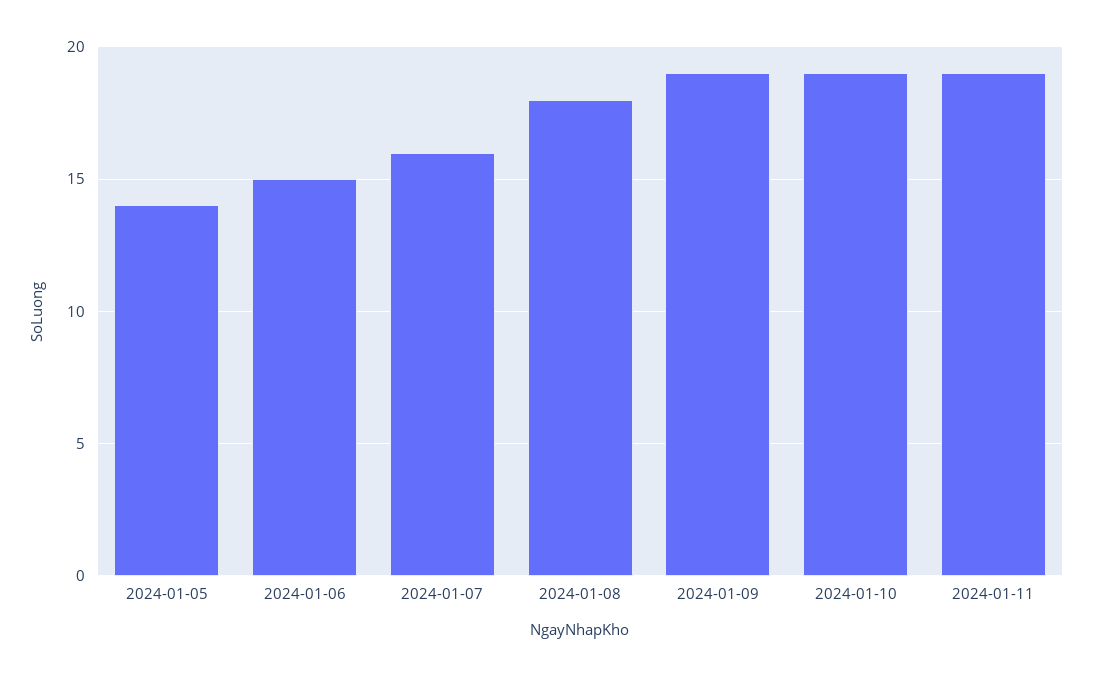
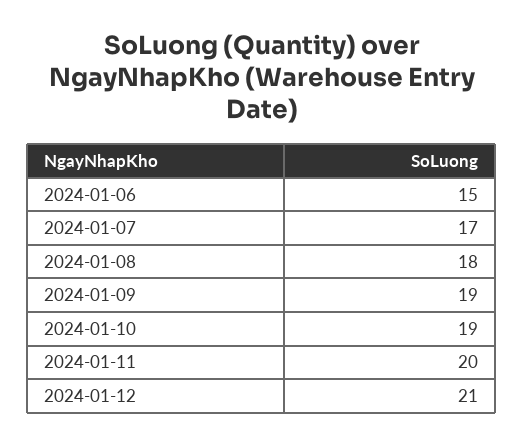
2024-01-05: 14 -> none
2024-01-07: 16 -> 17
2024-01-11: 19 -> 20
2024-01-12: none -> 21

